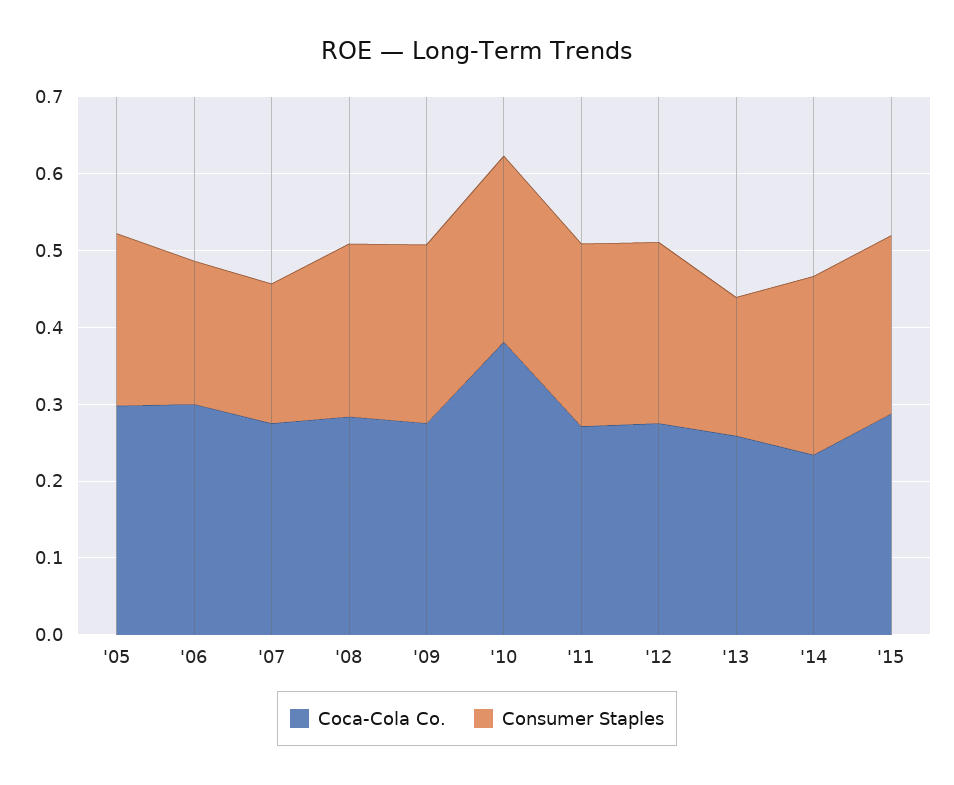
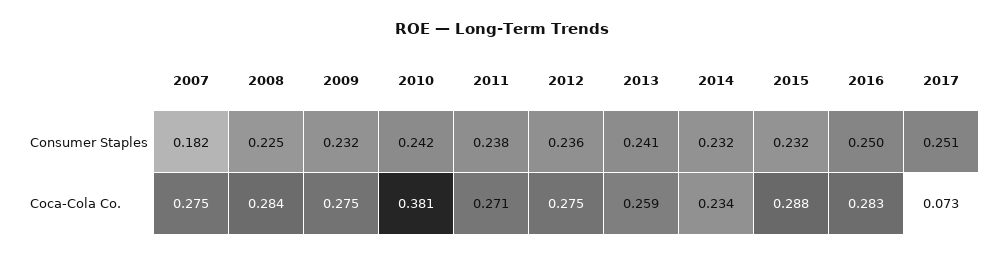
Coca-Cola Co., '05: 0.3 -> none
Consumer Staples, '05: 0.22 -> none
Coca-Cola Co., '06: 0.3 -> none
Consumer Staples, '06: 0.18 -> none
Consumer Staples, '13: 0.18 -> 0.241
Consumer Staples, 2016: none -> 0.25
Consumer Staples, 2017: none -> 0.251
Coca-Cola Co., 2016: none -> 0.283
Coca-Cola Co., 2017: none -> 0.073

